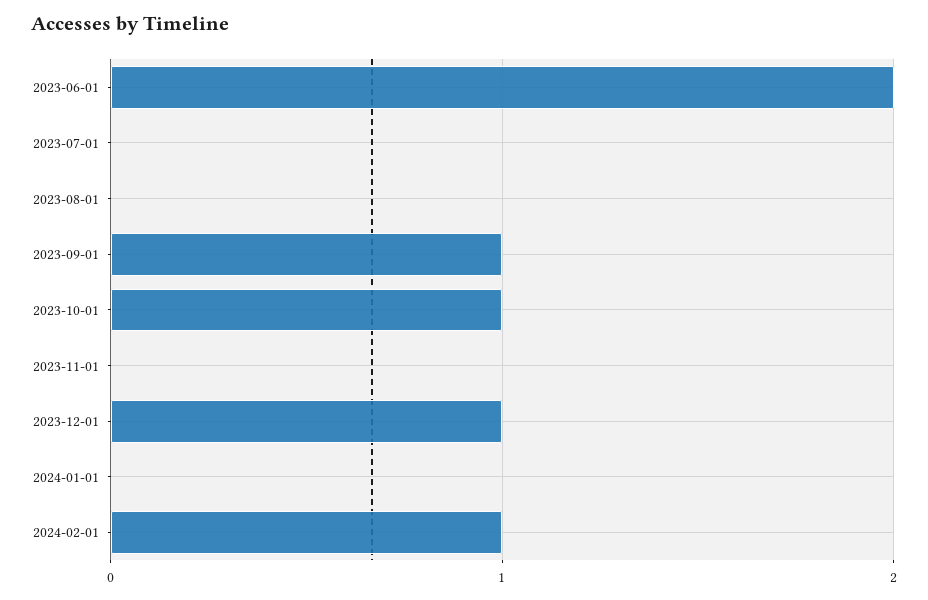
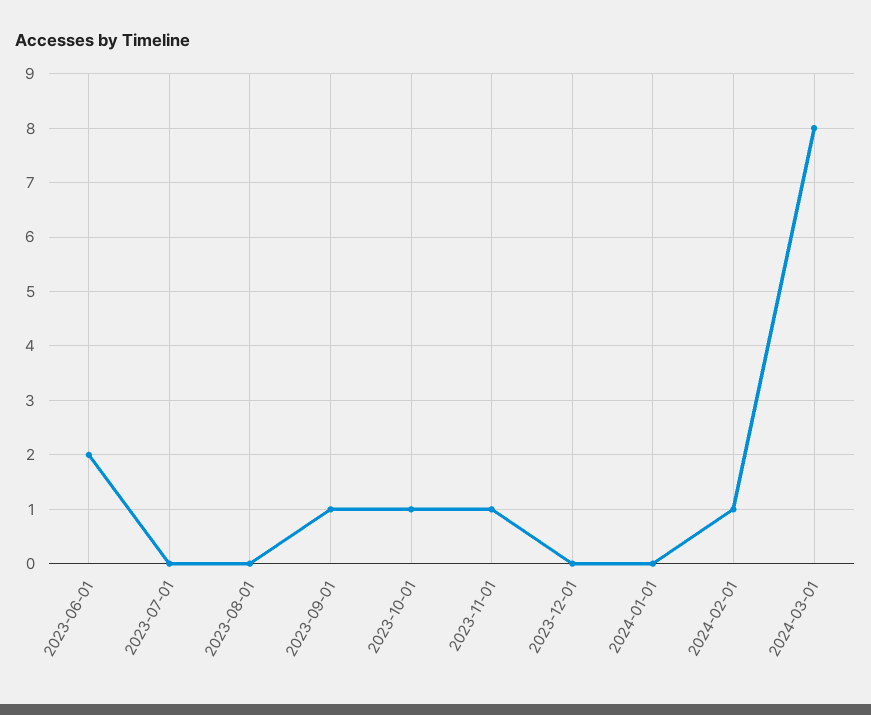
2023-11-01: 0 -> 1
2023-12-01: 1 -> 0
2024-03-01: none -> 8

